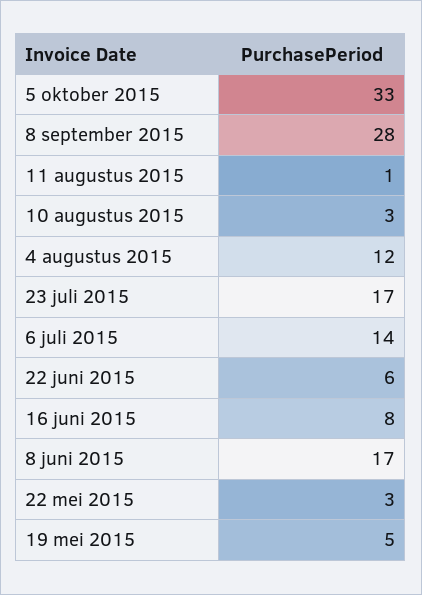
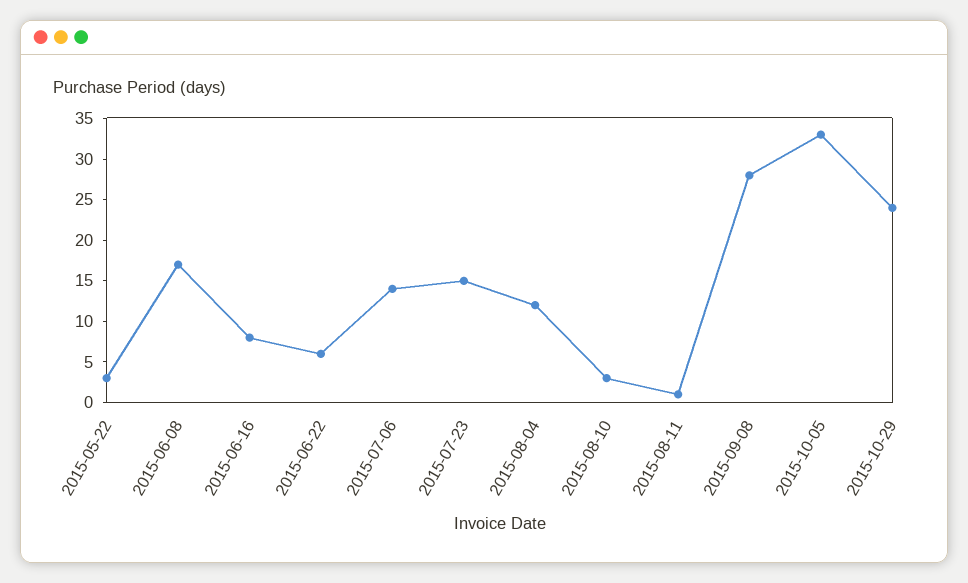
23 juli 2015: 17 -> 15
19 mei 2015: 5 -> none
2015-10-29: none -> 24

